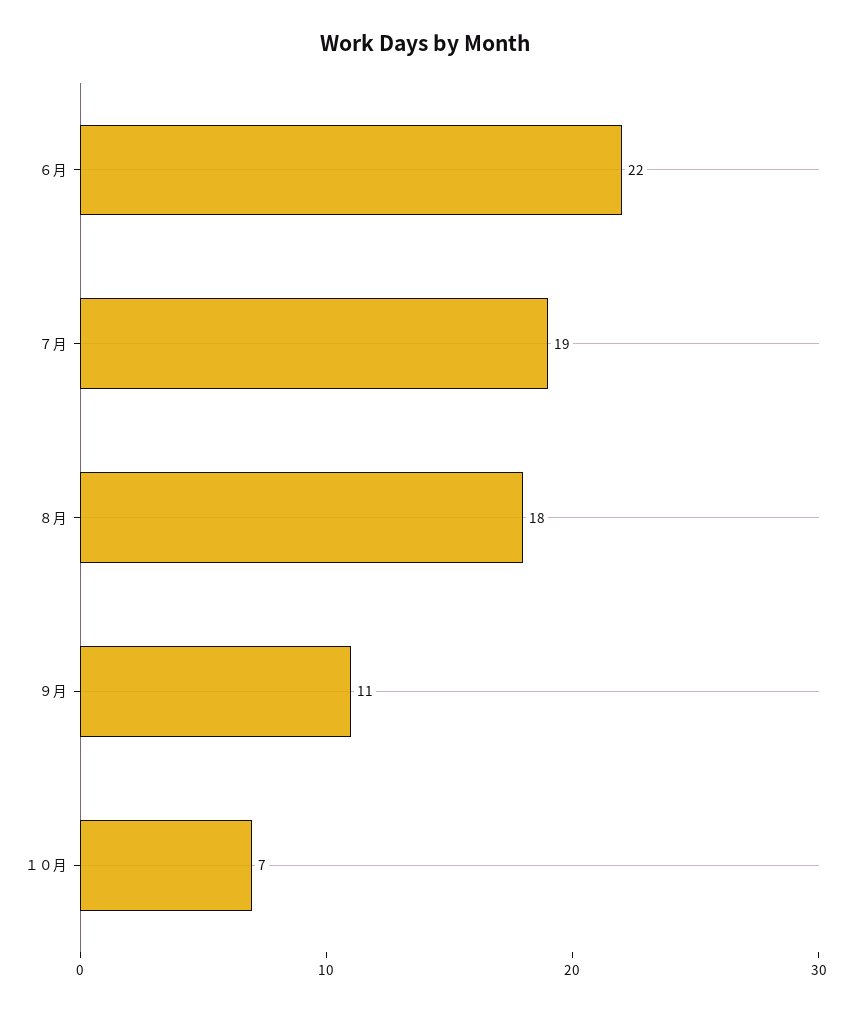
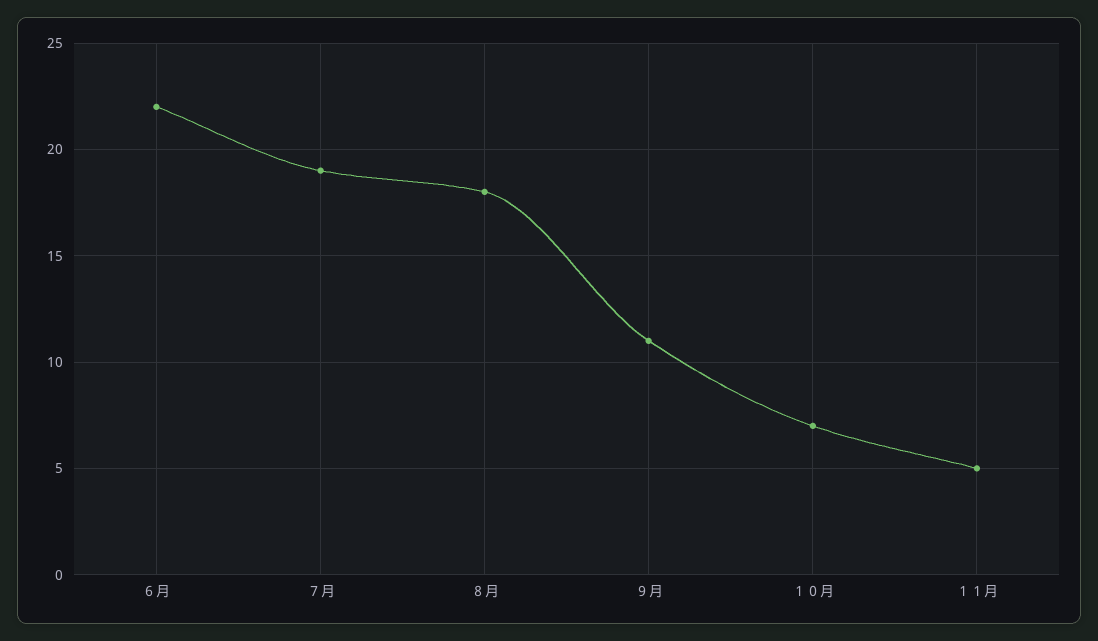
１１月: none -> 5

